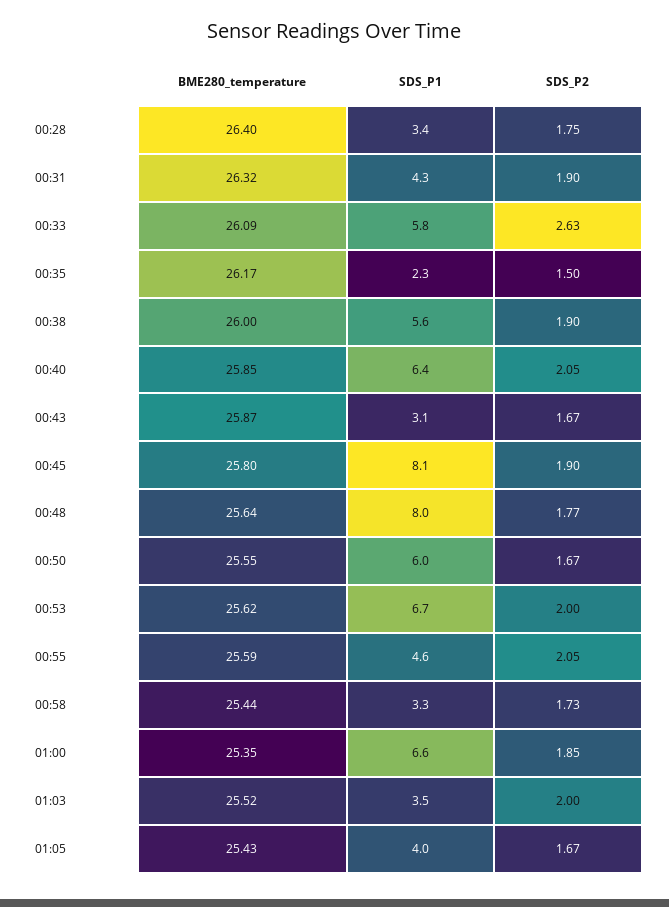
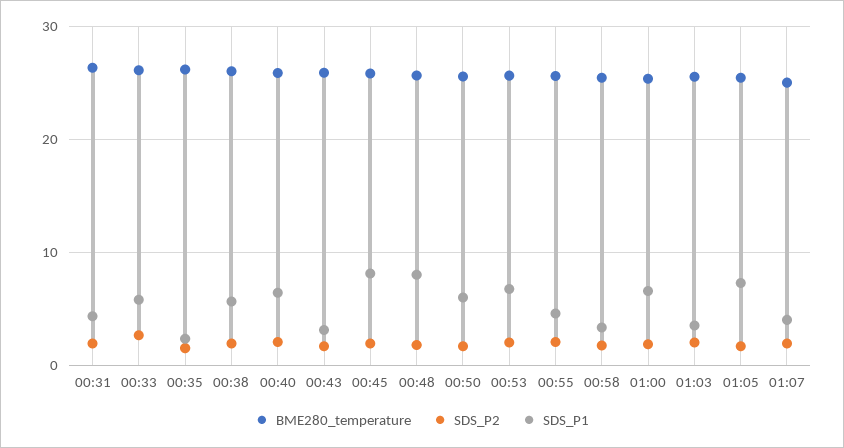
BME280_temperature, 00:28: 26.4 -> none
SDS_P1, 00:28: 3.4 -> none
SDS_P2, 00:28: 1.75 -> none
SDS_P1, 01:05: 4 -> 7
BME280_temperature, 01:07: none -> 25
SDS_P2, 01:07: none -> 2
SDS_P1, 01:07: none -> 4

